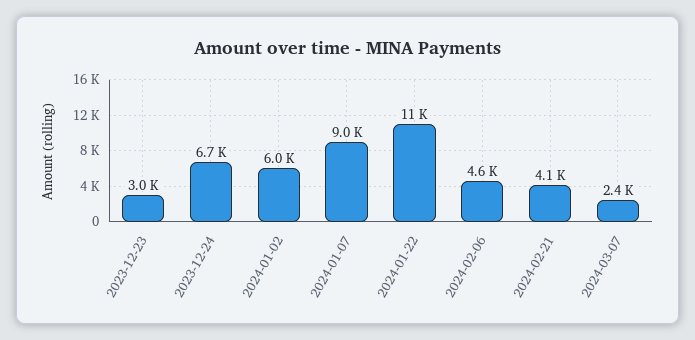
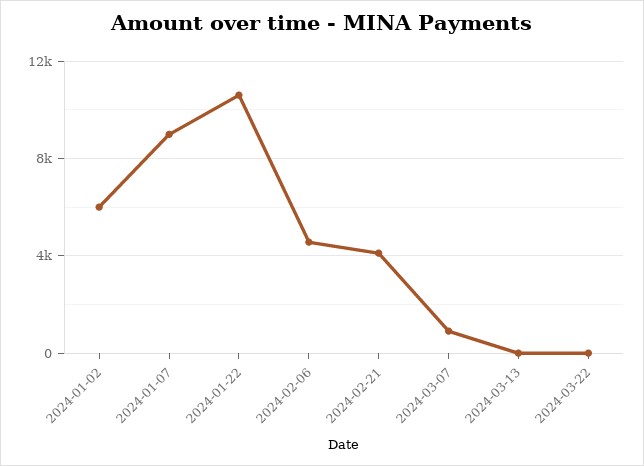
2023-12-23: 3000 -> none
2023-12-24: 6700 -> none
2024-03-07: 2400 -> 1000
2024-03-13: none -> 0
2024-03-22: none -> 0

